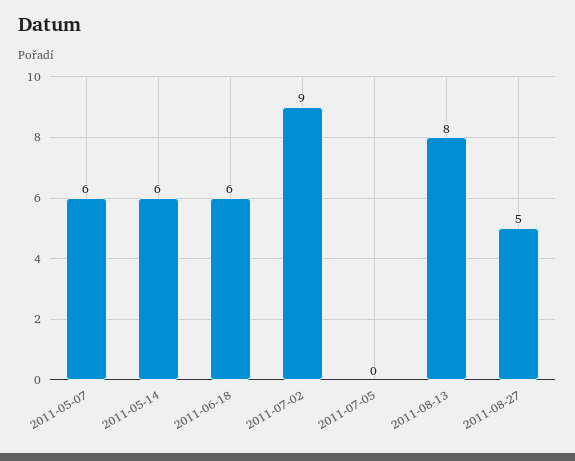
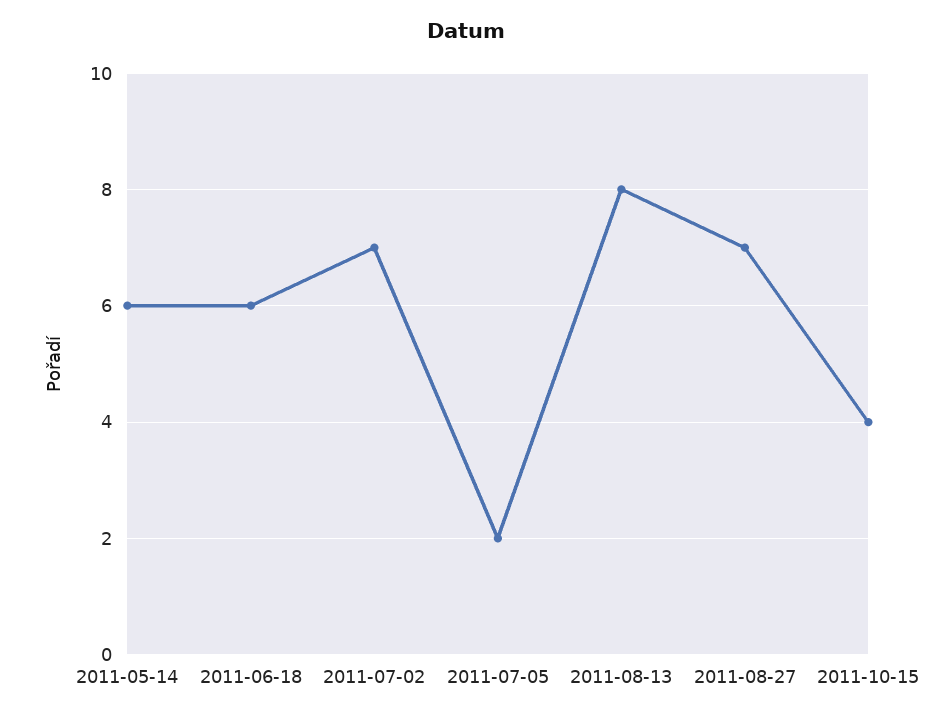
2011-05-07: 6 -> none
2011-07-02: 9 -> 7
2011-07-05: 0 -> 2
2011-08-27: 5 -> 7
2011-10-15: none -> 4

